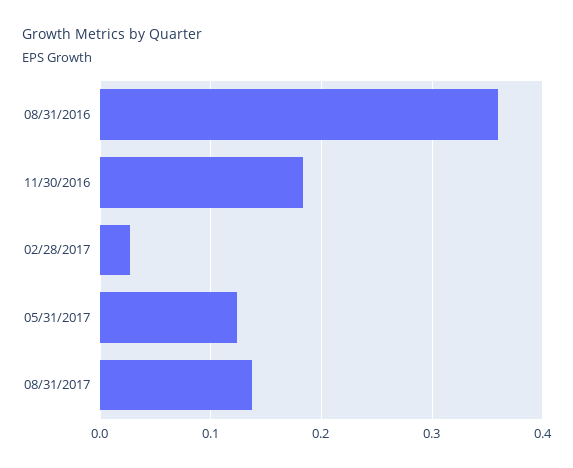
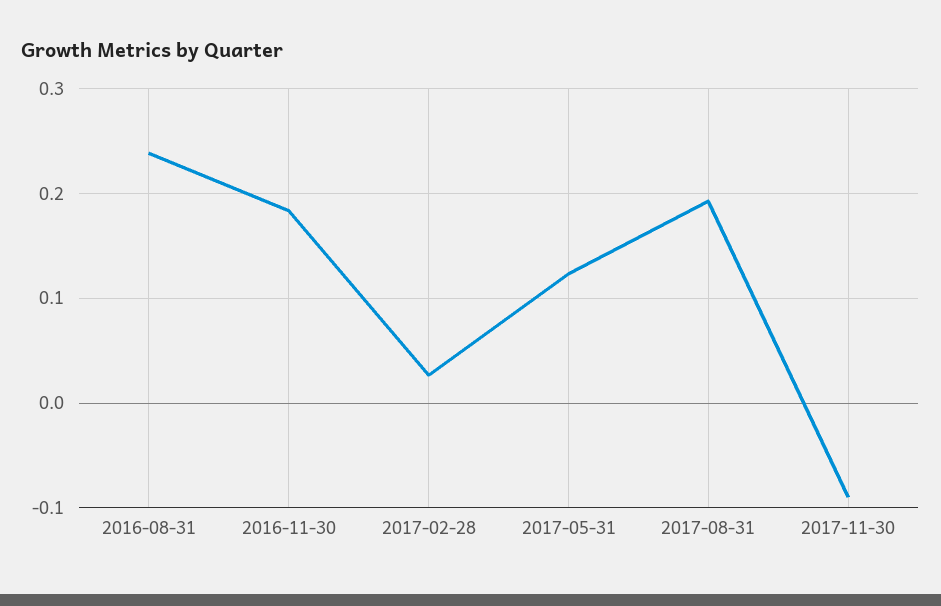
08/31/2016: 0.36 -> 0.24
08/31/2017: 0.14 -> 0.19
2017-11-30: none -> -0.09

